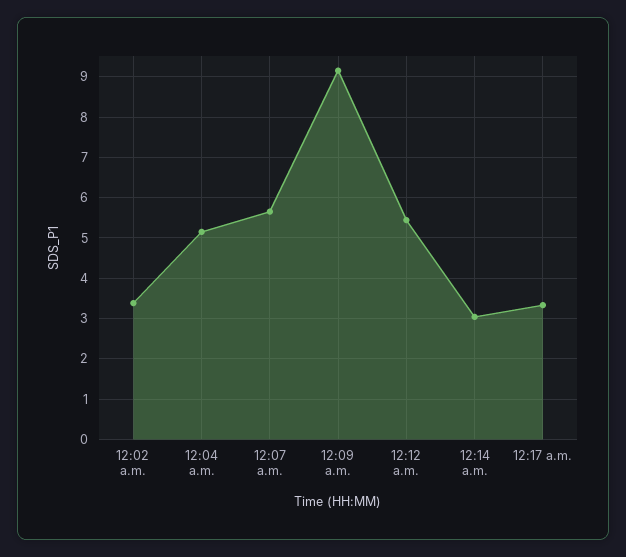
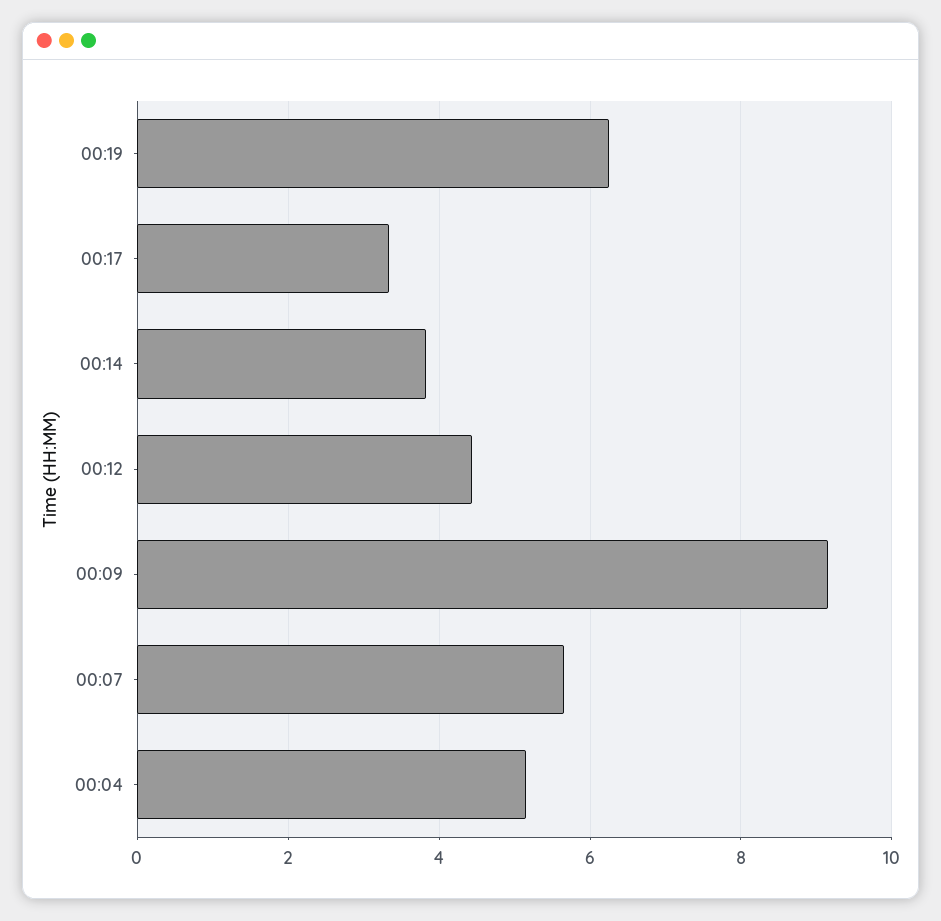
12:02 a.m.: 3.4 -> none
12:12 a.m.: 5.4 -> 4.4
12:14 a.m.: 3 -> 3.8
00:19: none -> 6.2

